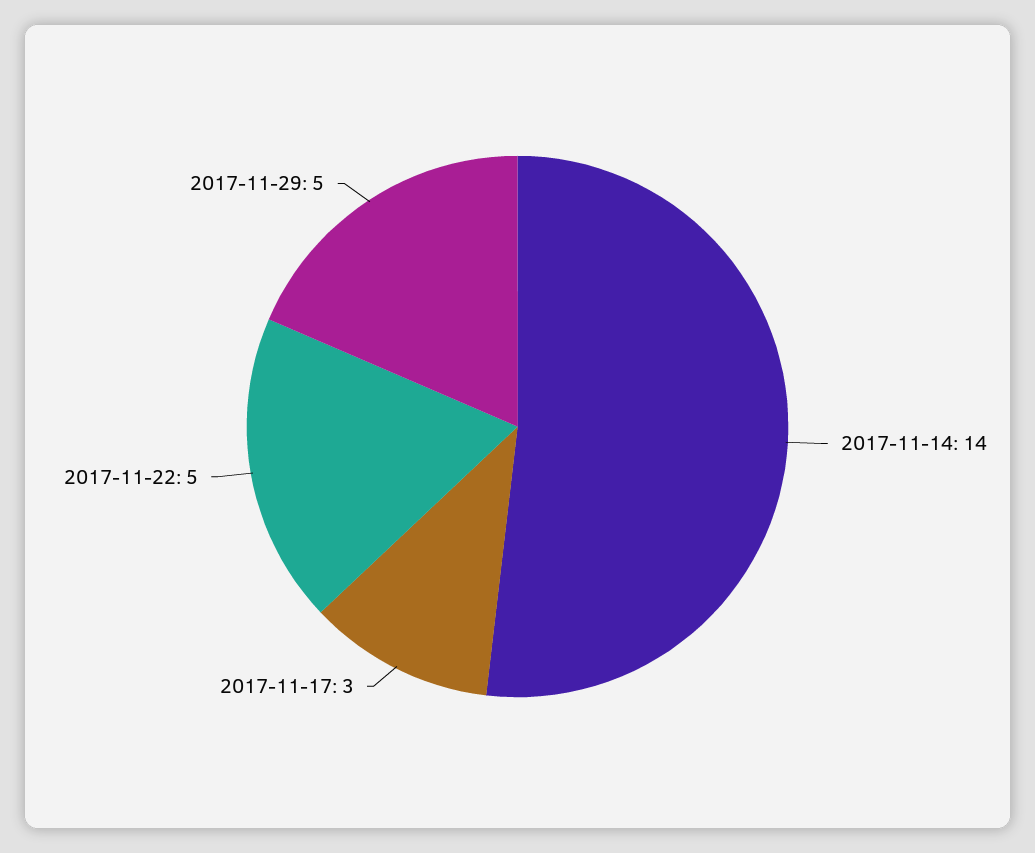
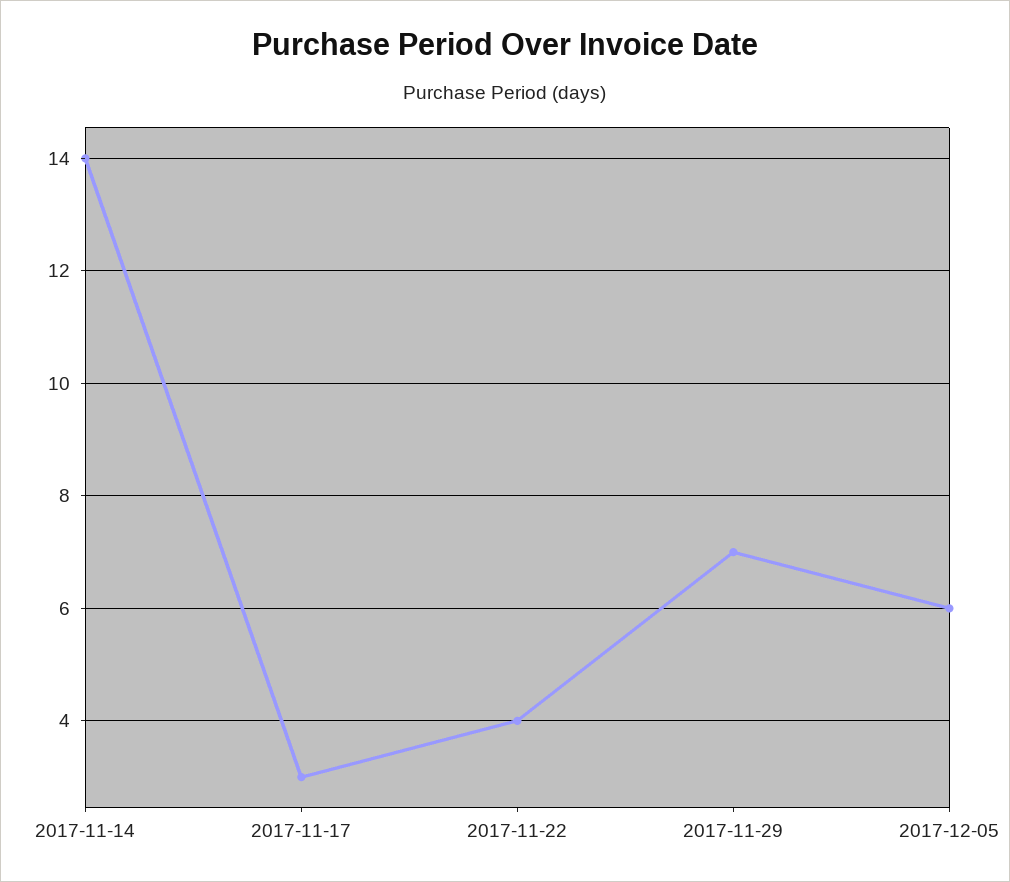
2017-11-22: 5 -> 4
2017-11-29: 5 -> 7
2017-12-05: none -> 6

